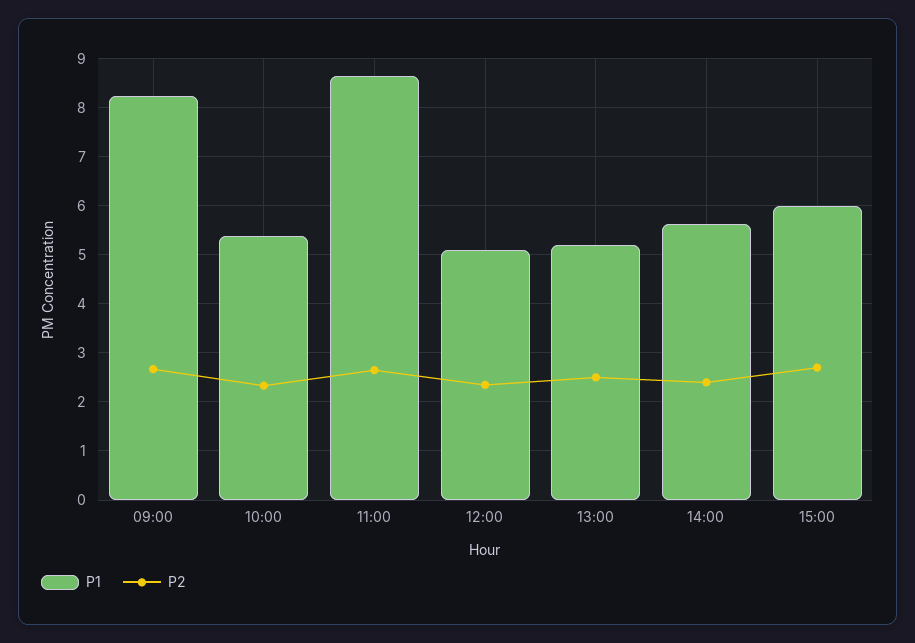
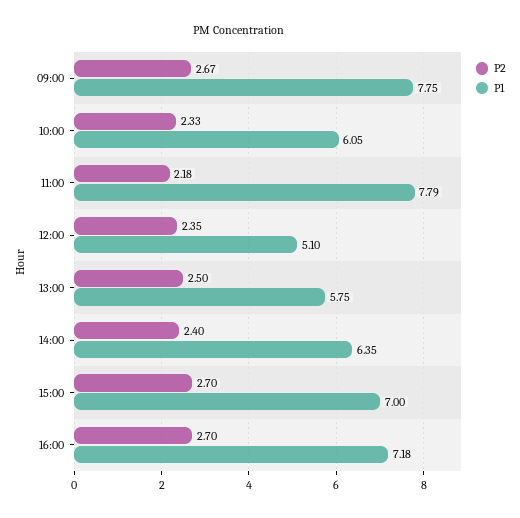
P1, 09:00: 8.2 -> 7.75
P1, 10:00: 5.4 -> 6.05
P1, 11:00: 8.6 -> 7.79
P2, 11:00: 2.6 -> 2.18
P1, 13:00: 5.2 -> 5.75
P1, 14:00: 5.6 -> 6.35
P1, 15:00: 6 -> 7
P2, 16:00: none -> 2.7
P1, 16:00: none -> 7.18

